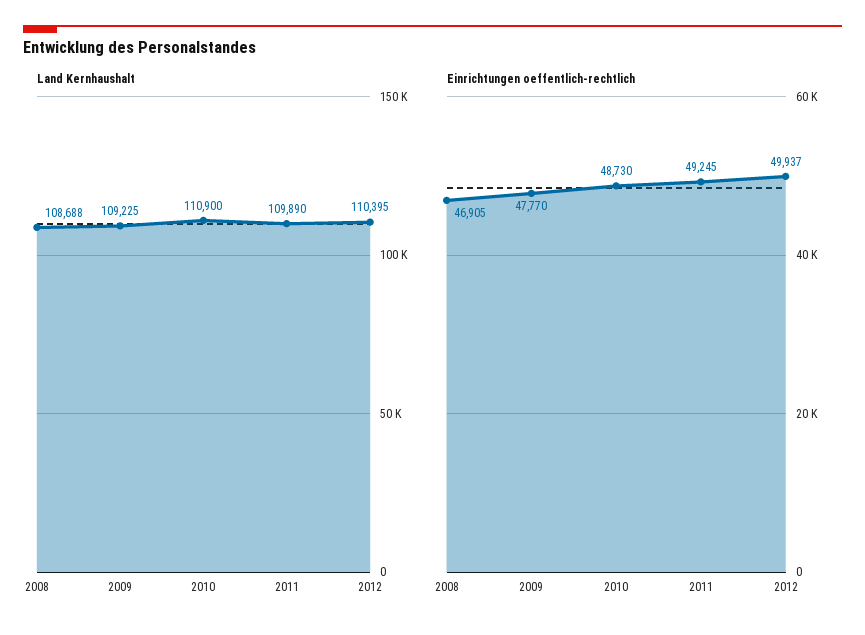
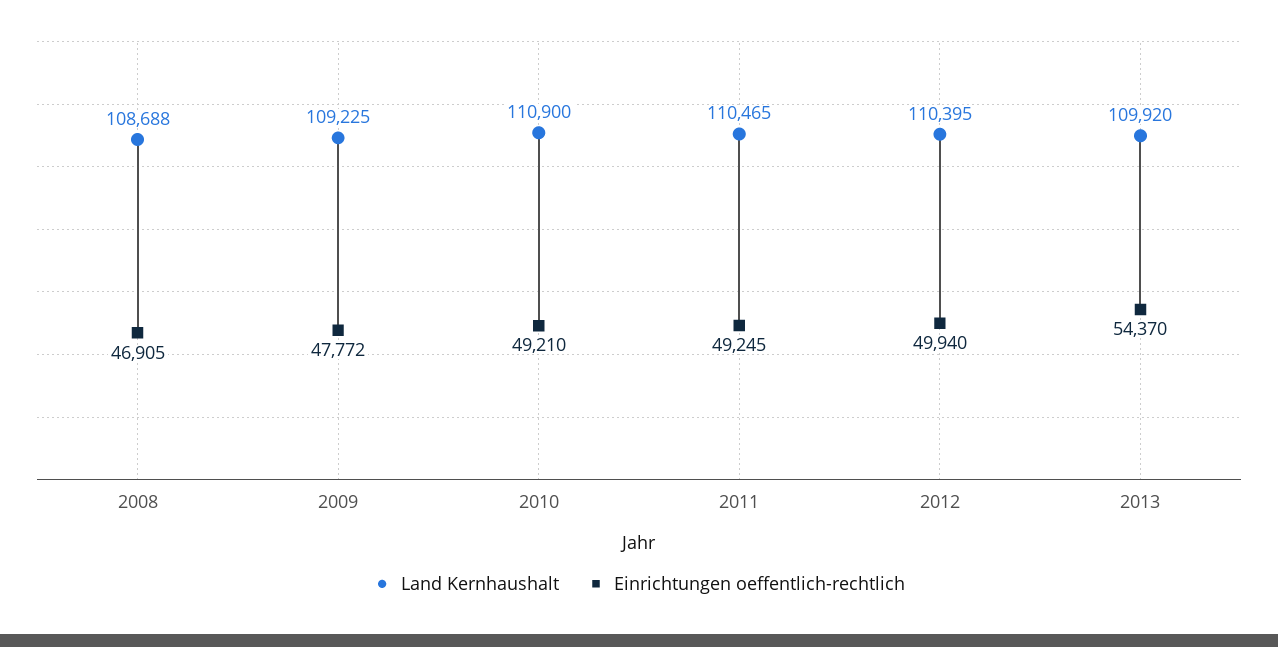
Land Kernhaushalt, 2011: 109890 -> 110465
Einrichtungen oeffentlich-rechtlich, 2009: 47770 -> 47772
Einrichtungen oeffentlich-rechtlich, 2010: 48730 -> 49210
Einrichtungen oeffentlich-rechtlich, 2012: 49937 -> 49940
Land Kernhaushalt, 2013: none -> 109920
Einrichtungen oeffentlich-rechtlich, 2013: none -> 54370

